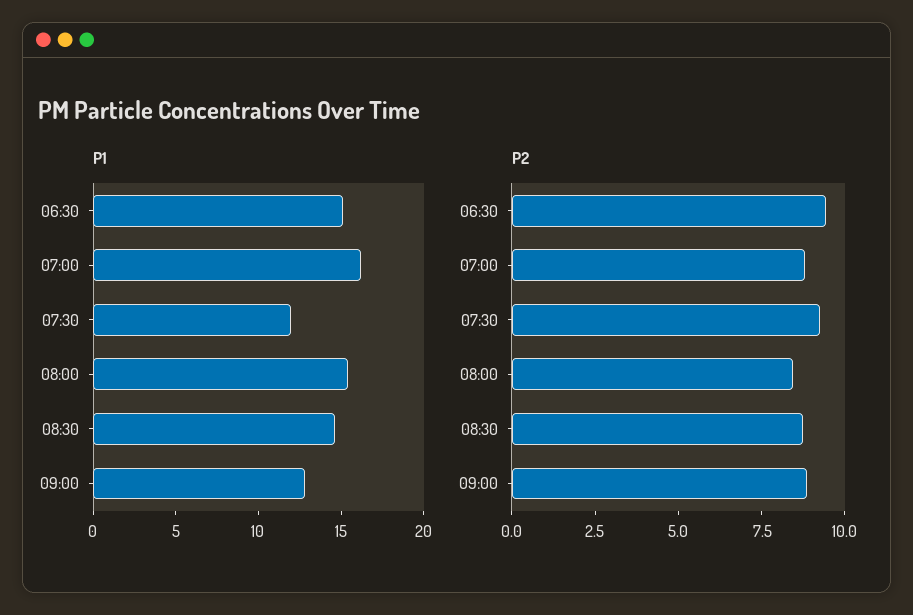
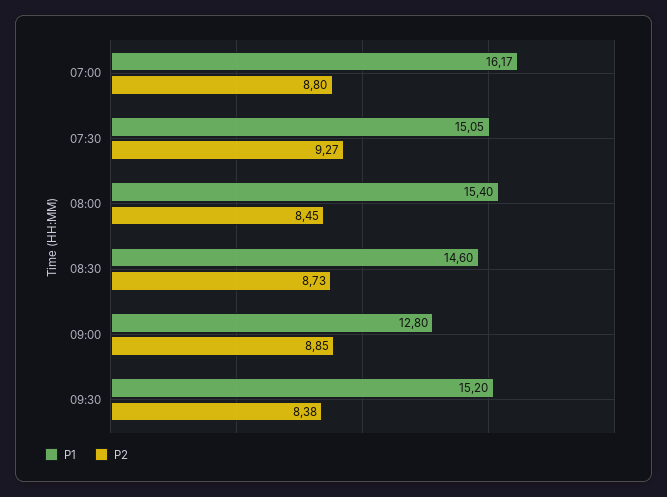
P1, 06:30: 15 -> none
P1, 07:30: 12 -> 15.05
P2, 06:30: 9.5 -> none
P1, 09:30: none -> 15.2
P2, 09:30: none -> 8.38

